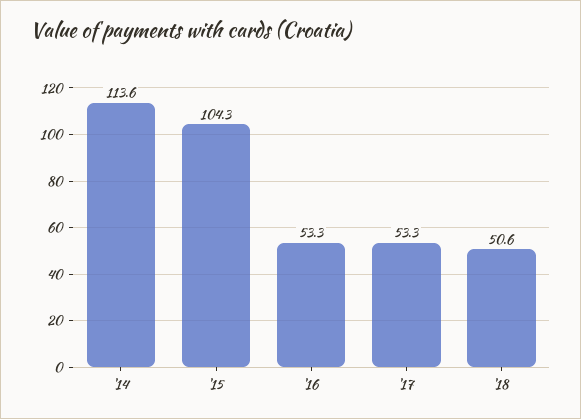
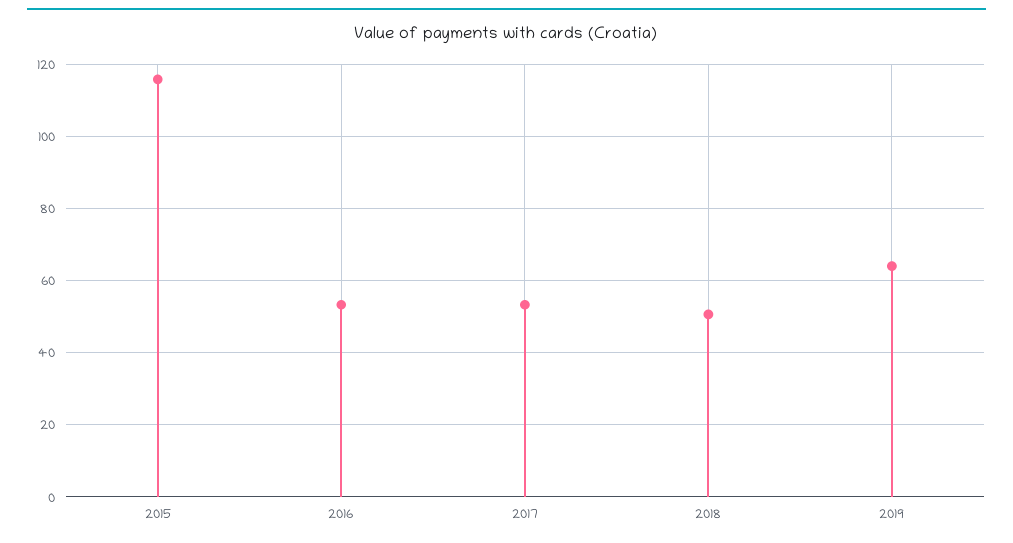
'14: 113.6 -> none
'15: 104.3 -> 116
2019: none -> 64

